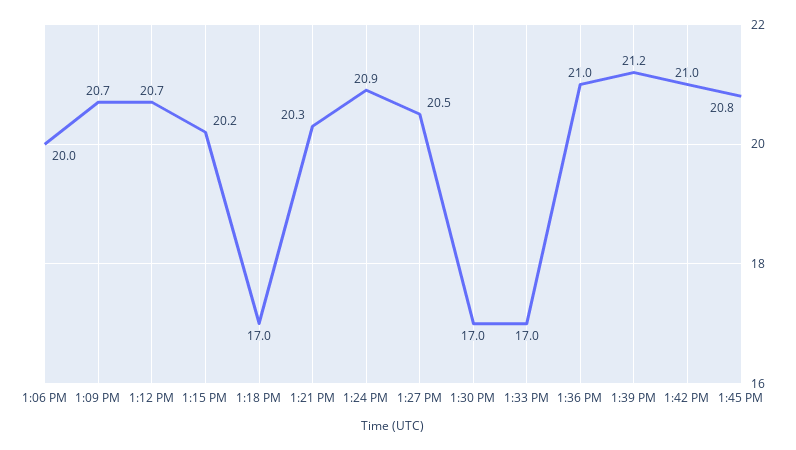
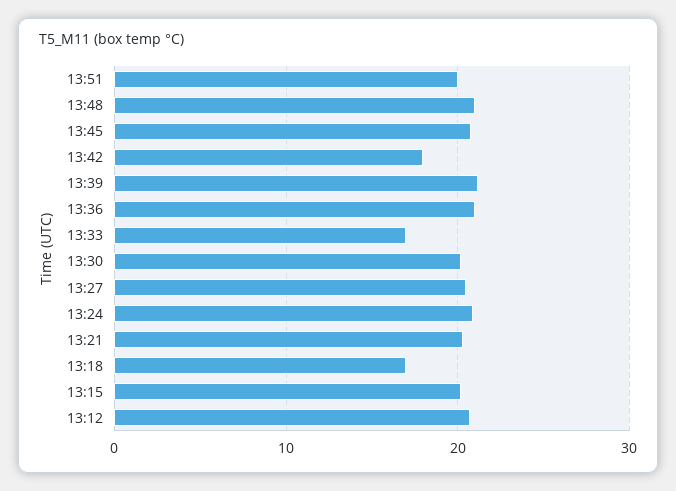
1:06 PM: 20 -> none
1:09 PM: 20.7 -> none
1:30 PM: 17 -> 20
1:42 PM: 21 -> 18
13:51: none -> 20
13:48: none -> 21

